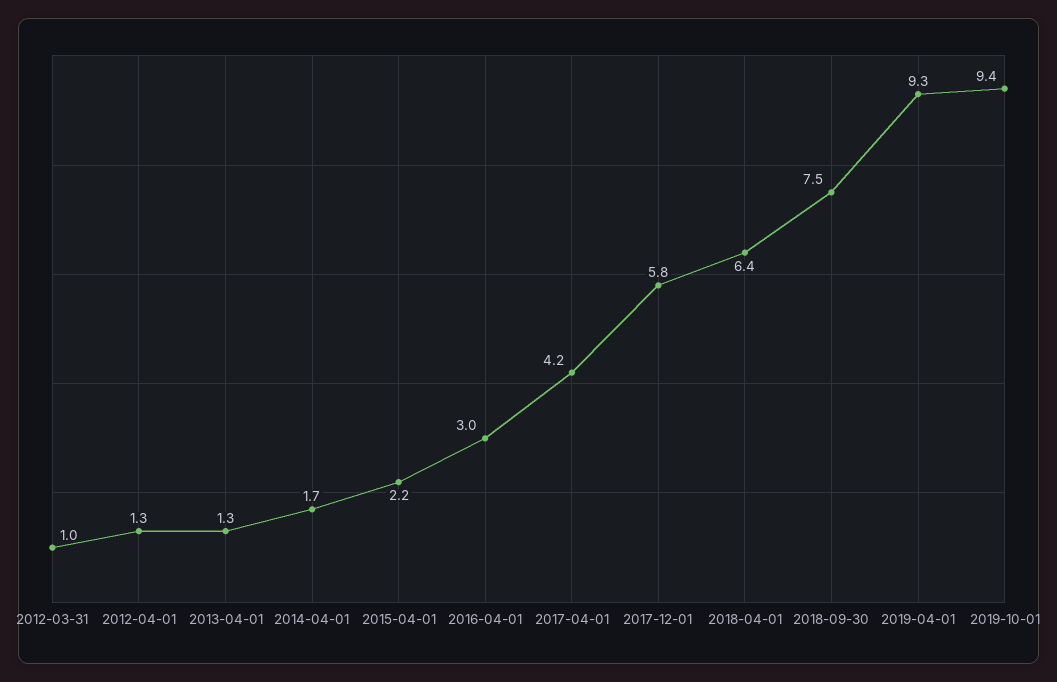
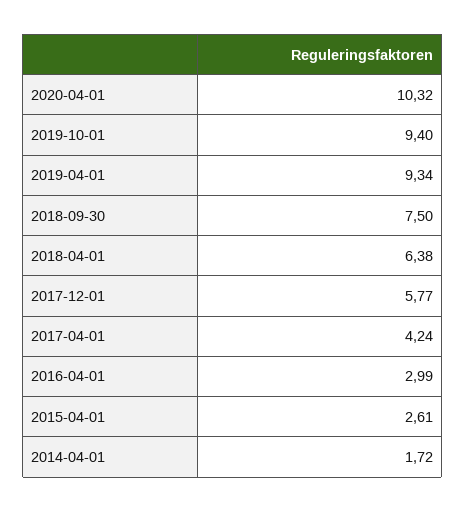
2012-03-31: 1 -> none
2012-04-01: 1.3 -> none
2013-04-01: 1.3 -> none
2015-04-01: 2.2 -> 2.61
2020-04-01: none -> 10.32

